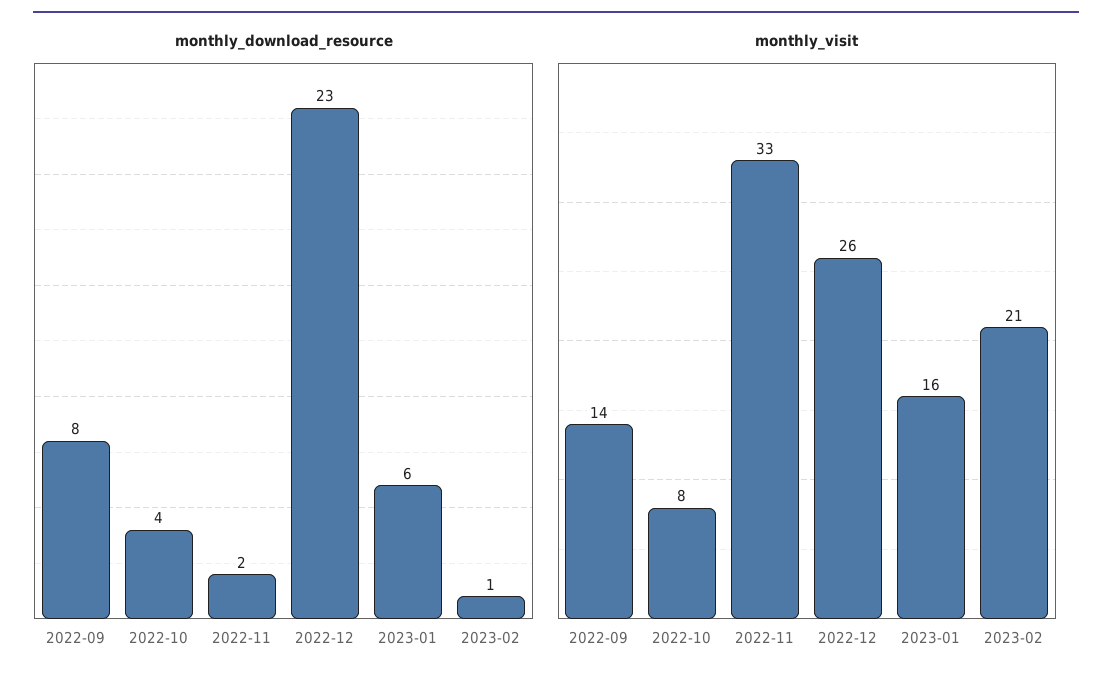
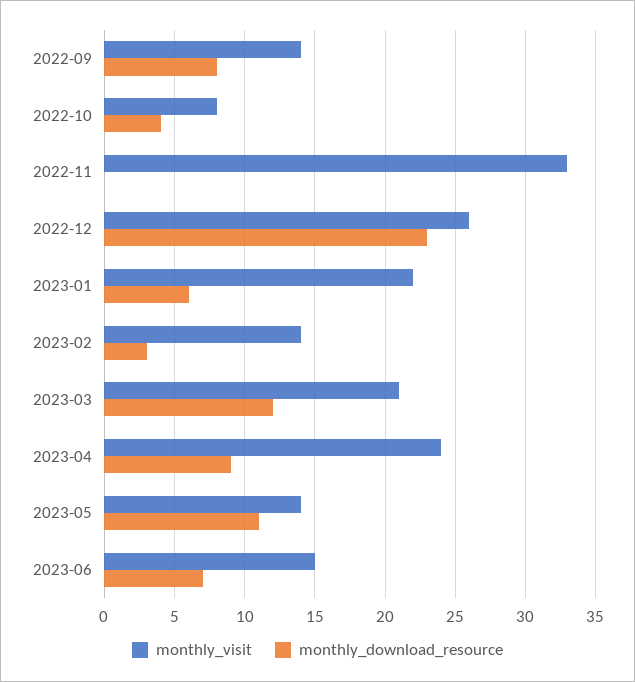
monthly_download_resource, 2022-11: 2 -> 0
monthly_download_resource, 2023-02: 1 -> 3
monthly_visit, 2023-01: 16 -> 22
monthly_visit, 2023-02: 21 -> 14
monthly_visit, 2023-03: none -> 21
monthly_download_resource, 2023-03: none -> 12
monthly_visit, 2023-04: none -> 24
monthly_download_resource, 2023-04: none -> 9
monthly_visit, 2023-05: none -> 14
monthly_download_resource, 2023-05: none -> 11
monthly_visit, 2023-06: none -> 15
monthly_download_resource, 2023-06: none -> 7

